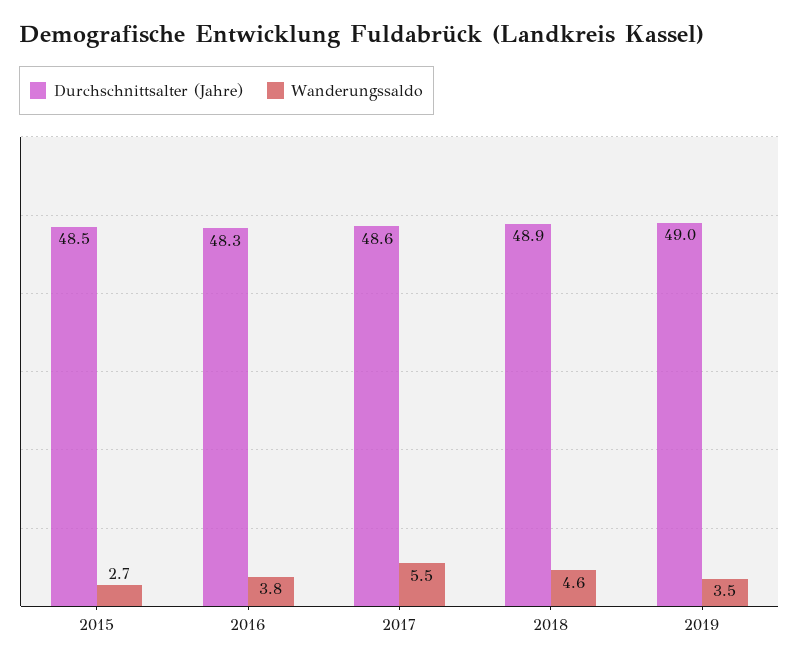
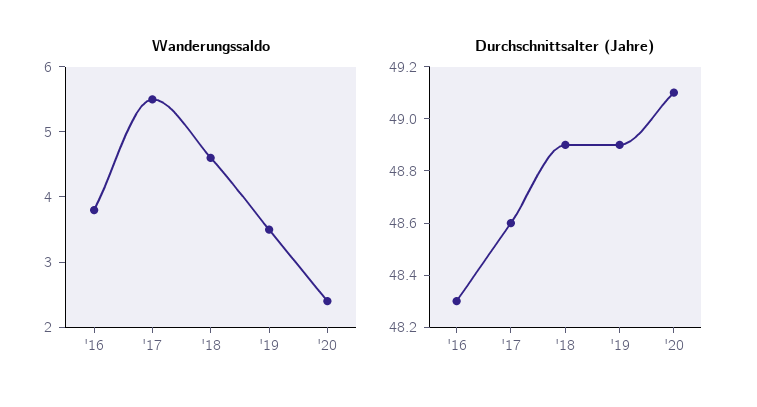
Durchschnittsalter (Jahre), 2015: 48.5 -> none
Wanderungssaldo, 2015: 2.7 -> none
Durchschnittsalter (Jahre), 2019: 49 -> 48.9
Wanderungssaldo, '20: none -> 2.5
Durchschnittsalter (Jahre), '20: none -> 49.1

